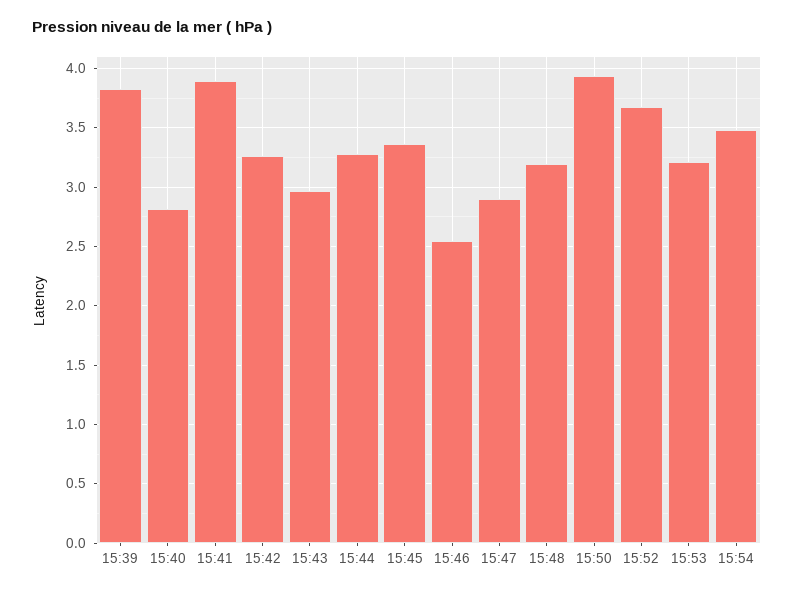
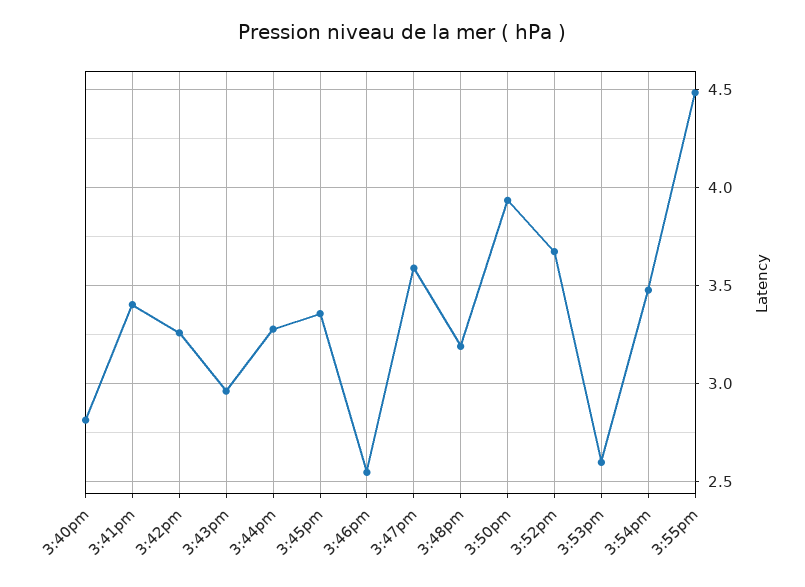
15:39: 3.8 -> none
15:41: 3.9 -> 3.4
15:47: 2.9 -> 3.6
15:53: 3.2 -> 2.6
3:55pm: none -> 4.5

